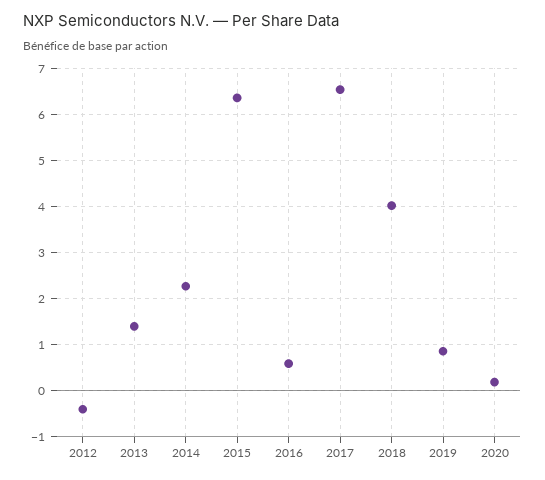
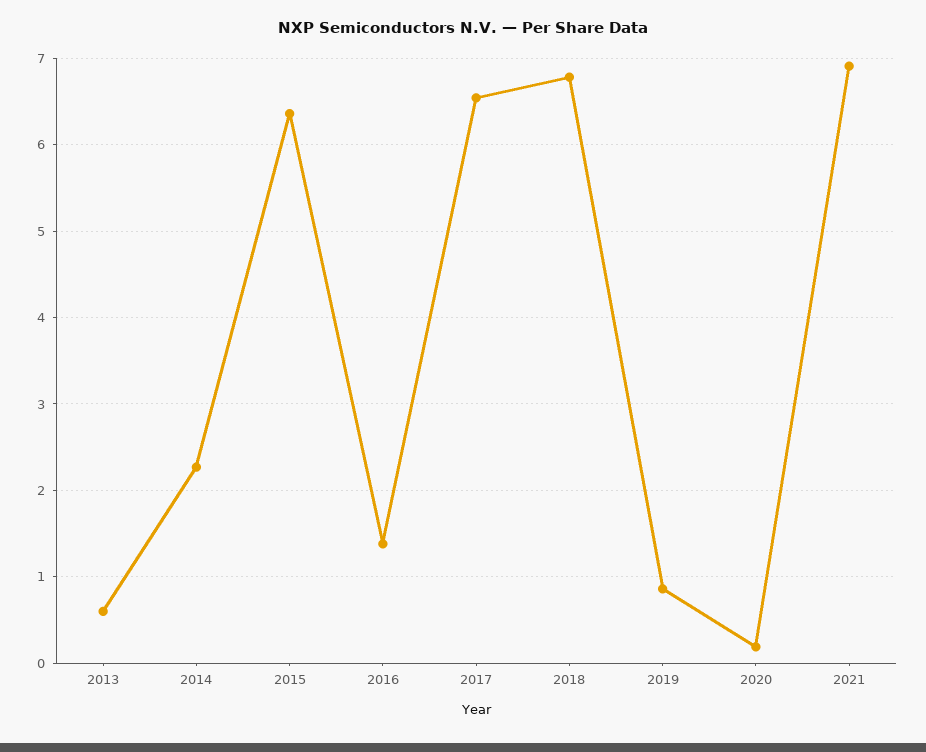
2012: -0.4 -> none
2013: 1.4 -> 0.6
2016: 0.6 -> 1.4
2018: 4 -> 6.8
2021: none -> 6.9

